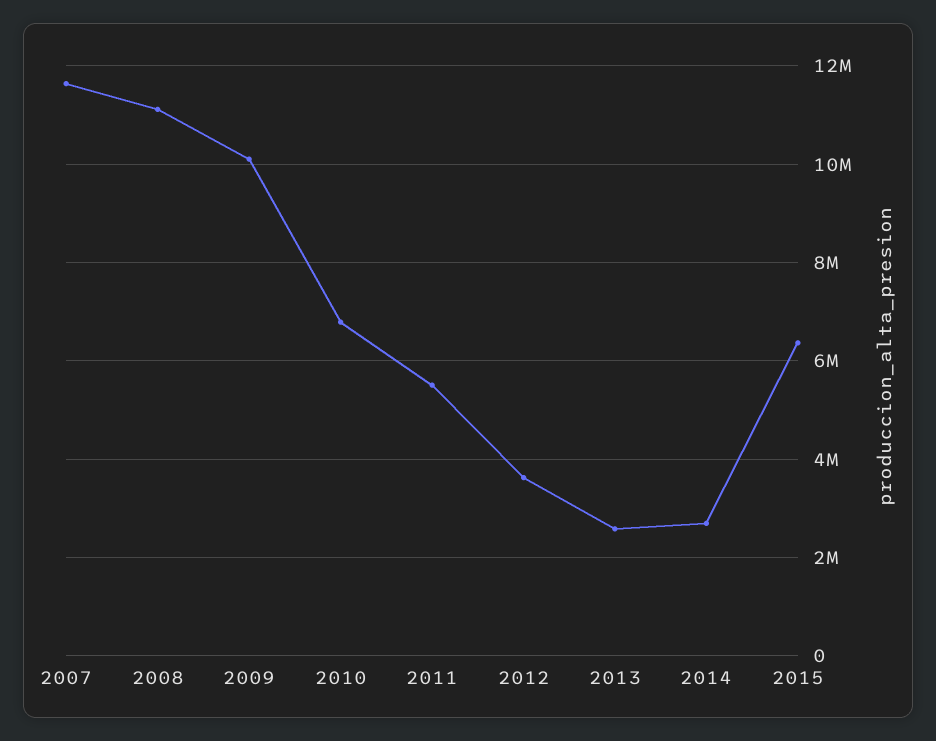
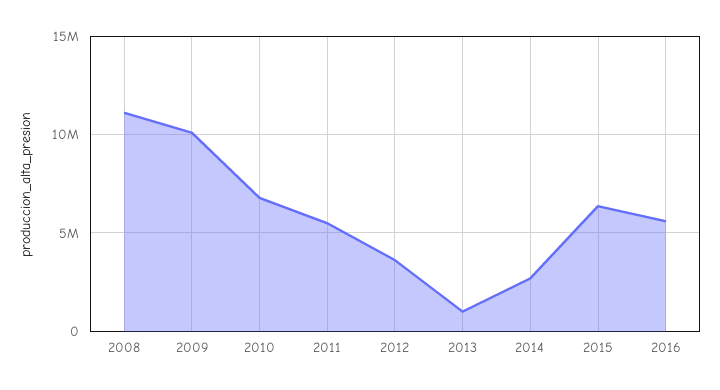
2007: 11600000 -> none
2013: 2600000 -> 1000000
2016: none -> 5500000

